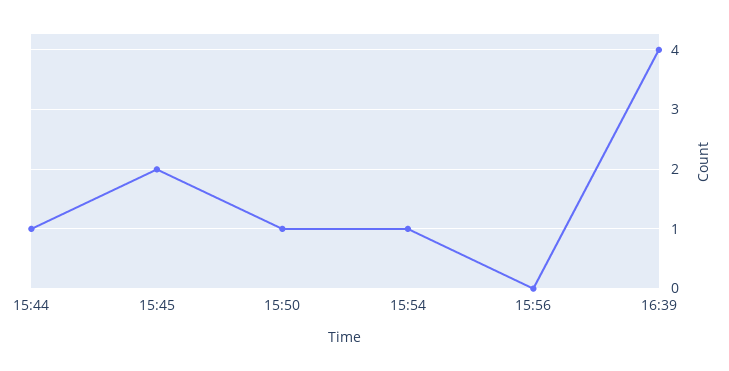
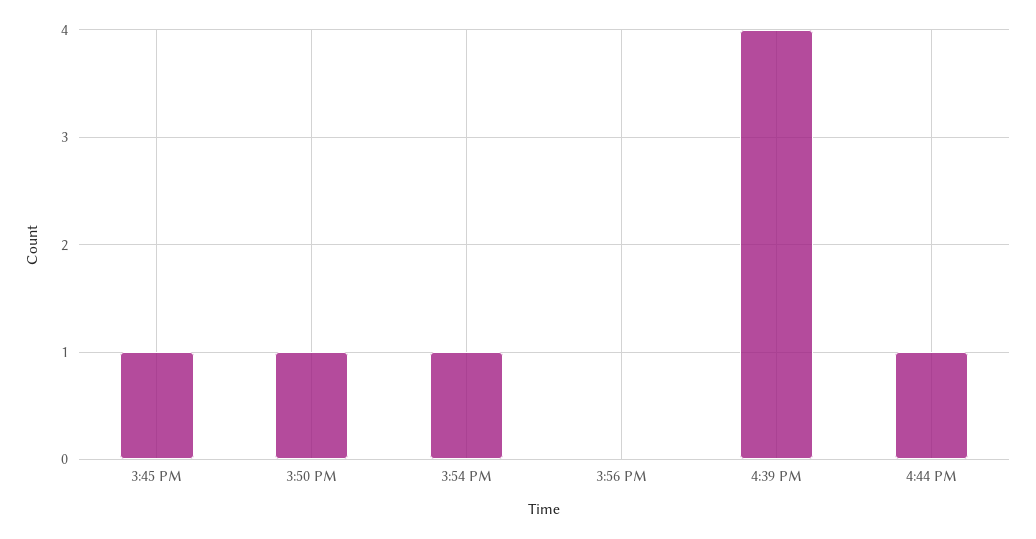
15:44: 1 -> none
15:45: 2 -> 1
4:44 PM: none -> 1

